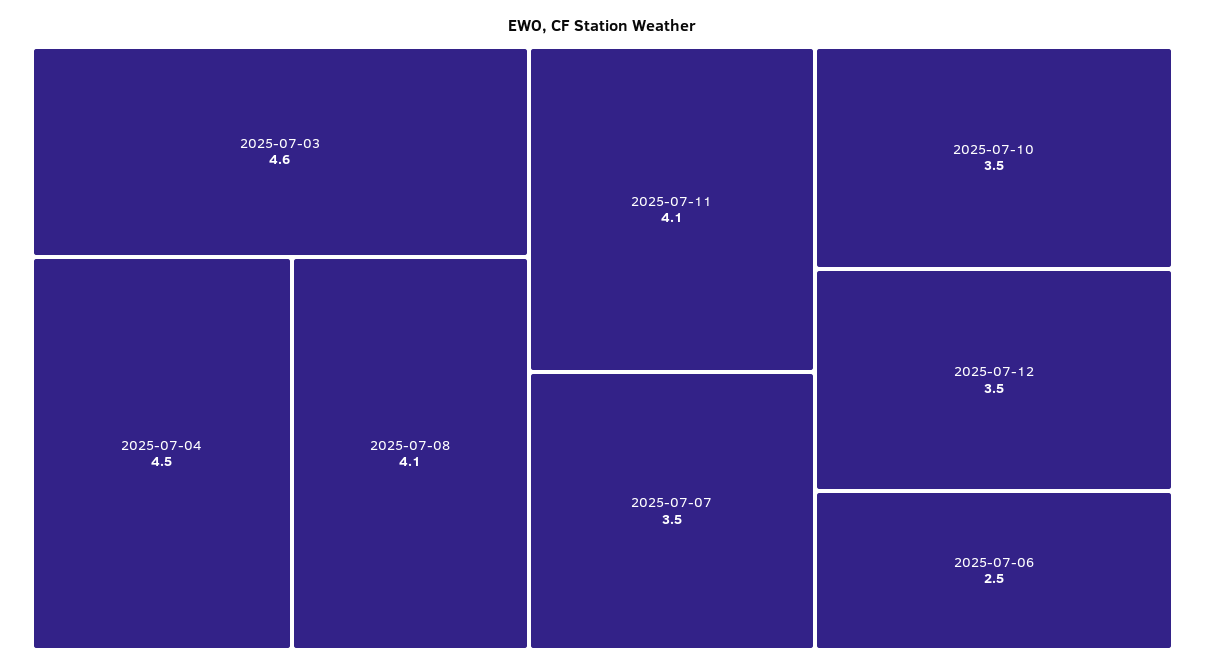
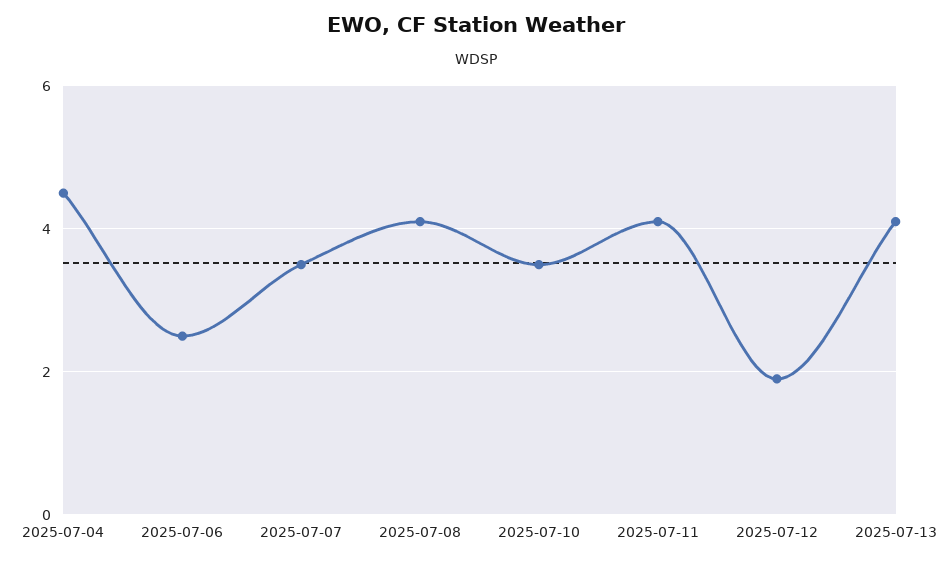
2025-07-03: 4.6 -> none
2025-07-12: 3.5 -> 2
2025-07-13: none -> 4

